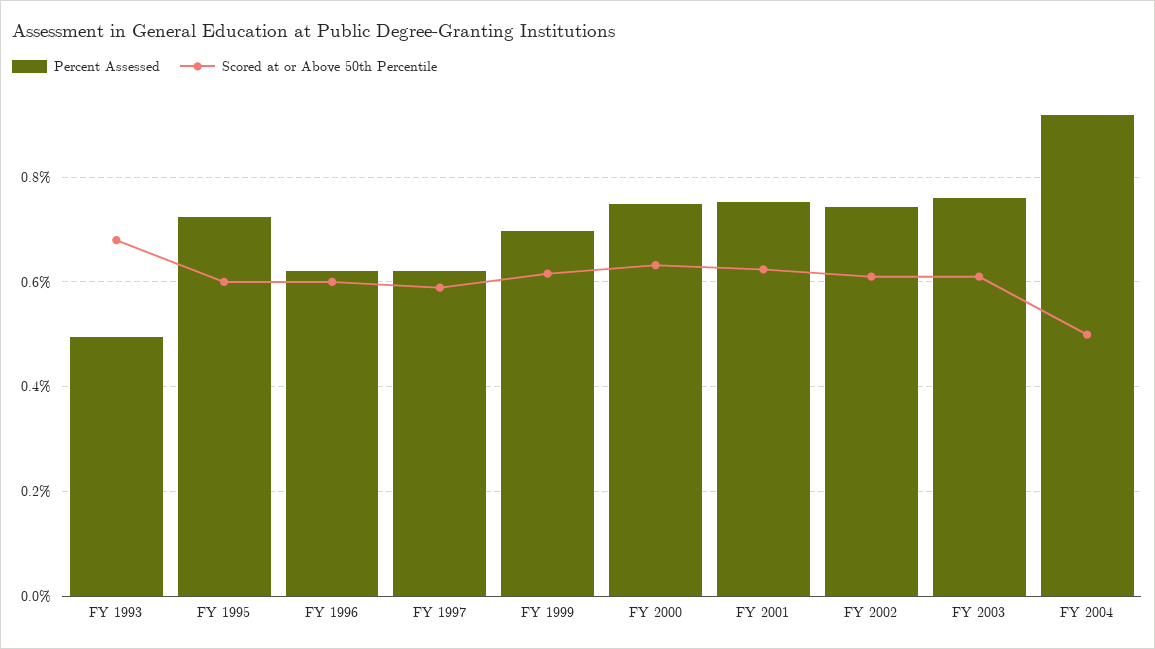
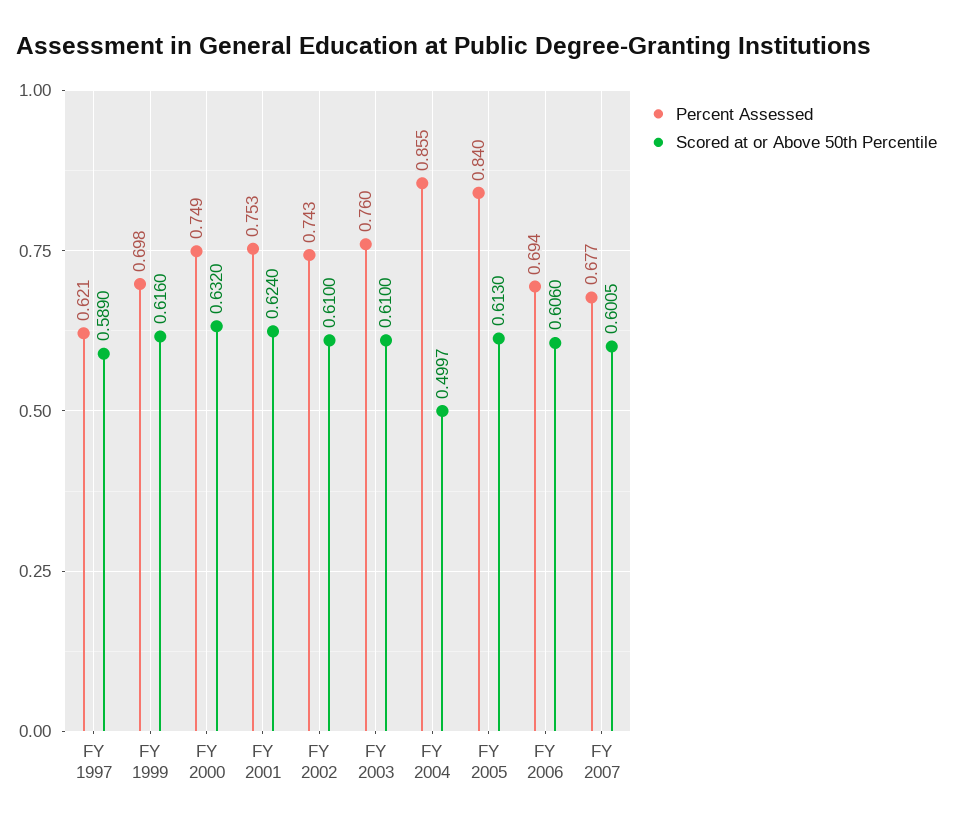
Percent Assessed, FY 1993: 0.5 -> none
Scored at or Above 50th Percentile, FY 1993: 0.68 -> none
Percent Assessed, FY 1995: 0.72 -> none
Scored at or Above 50th Percentile, FY 1995: 0.6 -> none
Percent Assessed, FY 1996: 0.62 -> none
Scored at or Above 50th Percentile, FY 1996: 0.6 -> none
Percent Assessed, FY 2004: 0.92 -> 0.855
Percent Assessed, FY 2005: none -> 0.84
Scored at or Above 50th Percentile, FY 2005: none -> 0.613
Percent Assessed, FY 2006: none -> 0.694
Scored at or Above 50th Percentile, FY 2006: none -> 0.606
Percent Assessed, FY 2007: none -> 0.677
Scored at or Above 50th Percentile, FY 2007: none -> 0.6005

